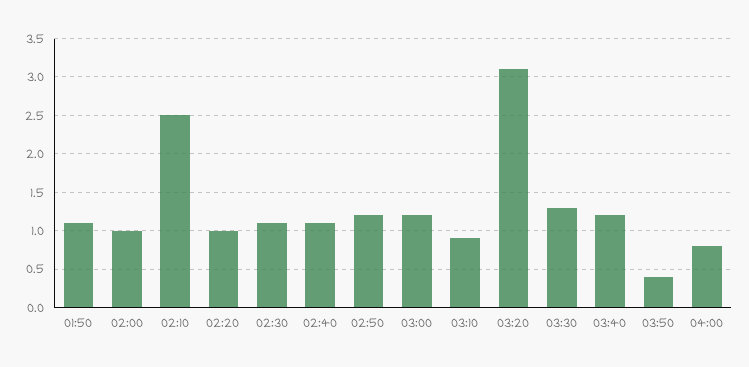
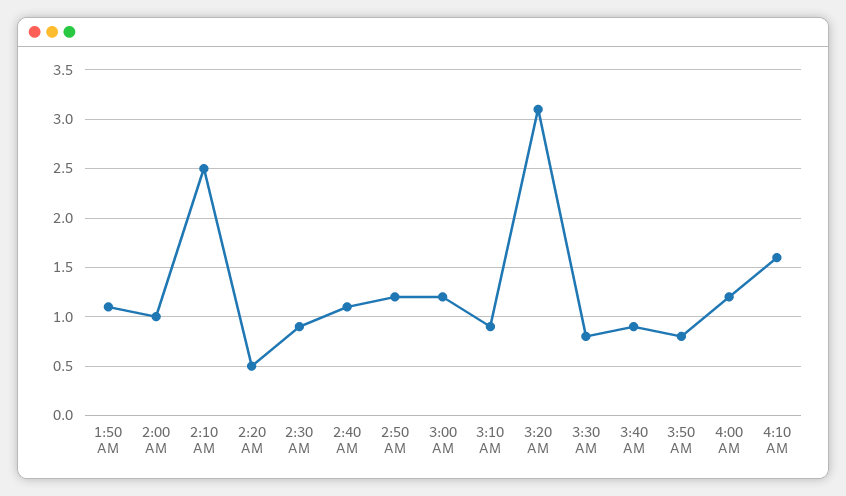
02:20: 1 -> 0.5
02:30: 1.1 -> 0.9
03:30: 1.3 -> 0.8
03:40: 1.2 -> 0.9
03:50: 0.4 -> 0.8
04:00: 0.8 -> 1.2
4:10 AM: none -> 1.6

